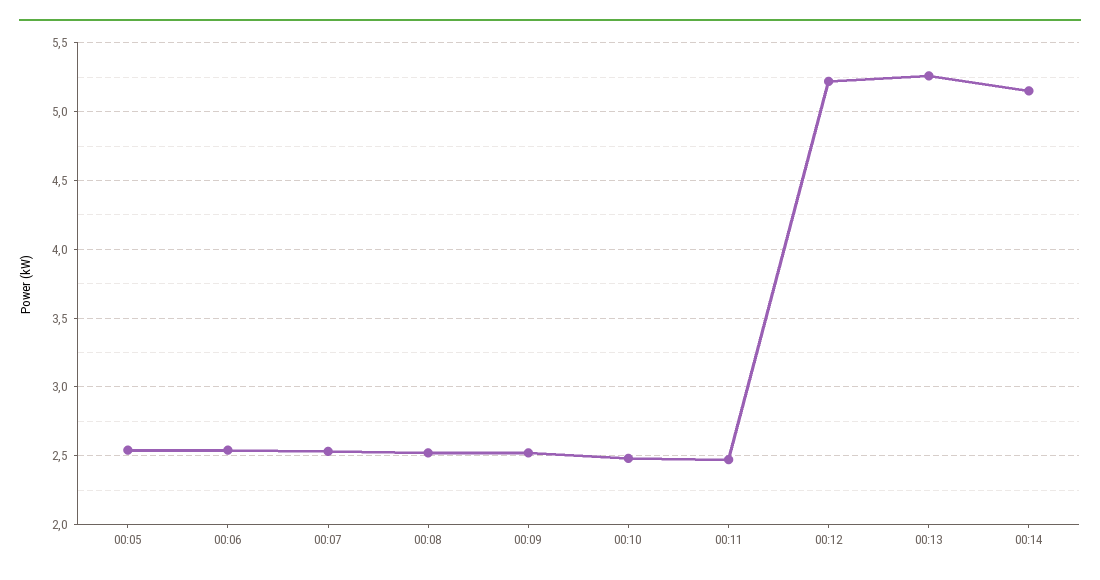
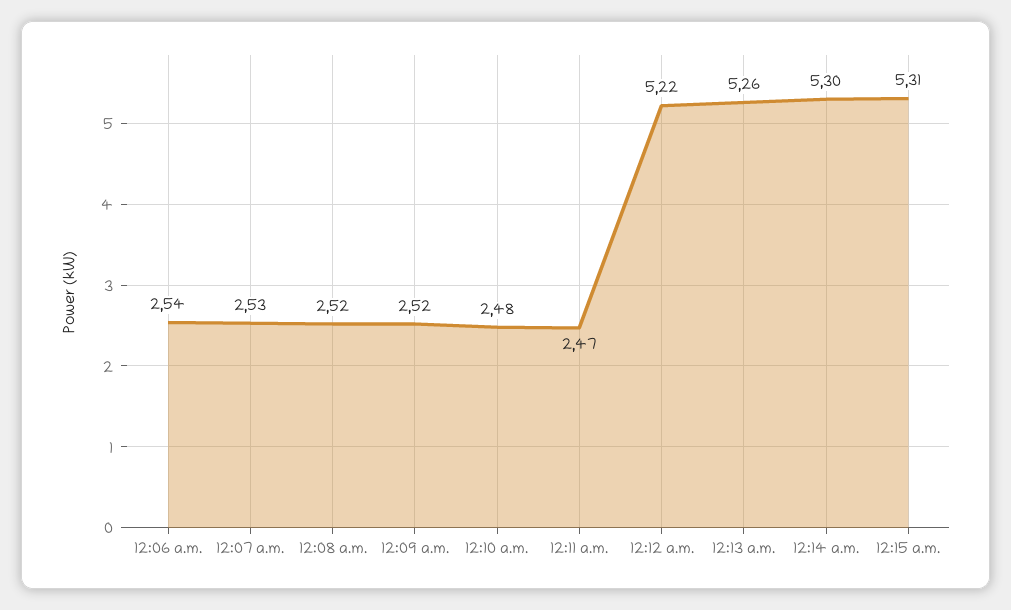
00:05: 2.55 -> none
00:14: 5.15 -> 5.3
12:15 a.m.: none -> 5.31

